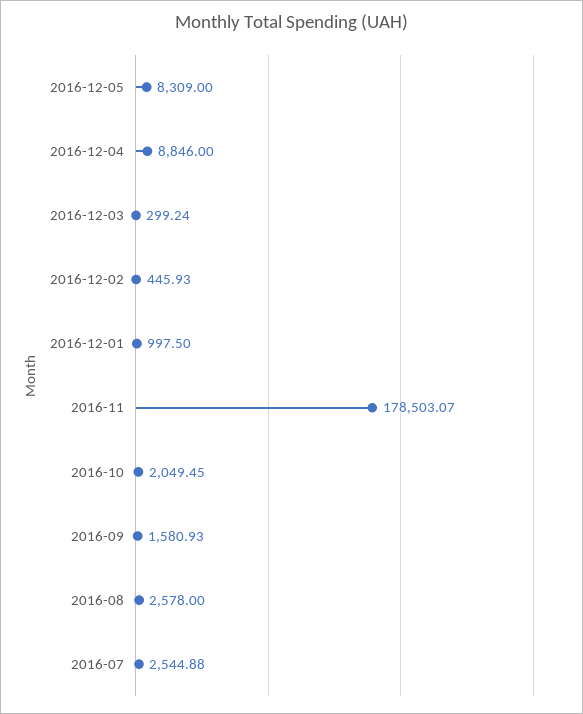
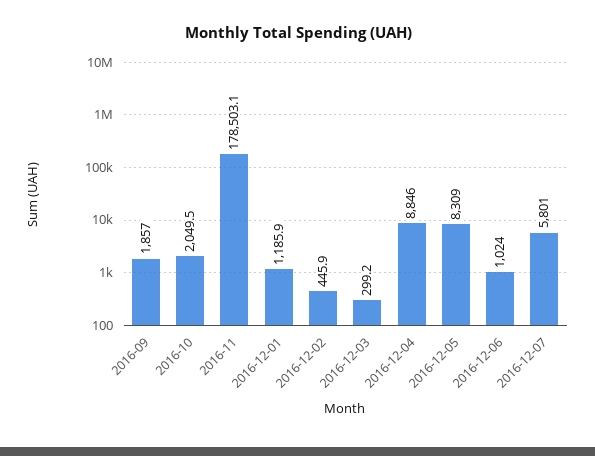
2016-12-01: 997.5 -> 1185.9
2016-09: 1580.93 -> 1857
2016-08: 2578 -> none
2016-07: 2544.88 -> none
2016-12-06: none -> 1024
2016-12-07: none -> 5801

